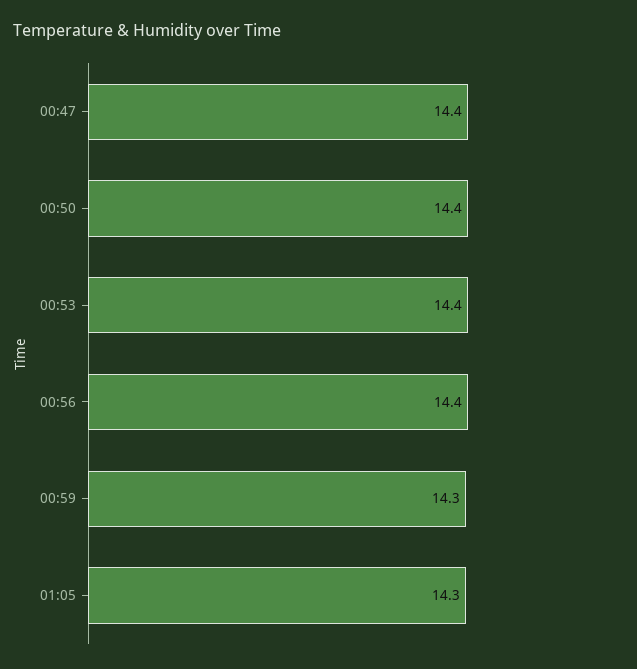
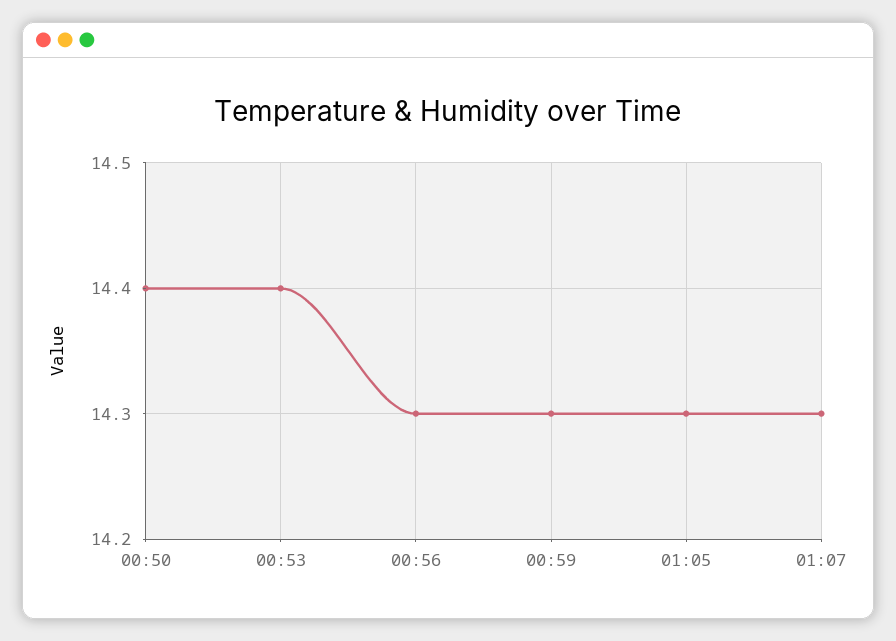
00:47: 14.4 -> none
00:56: 14.4 -> 14.3
01:07: none -> 14.3

